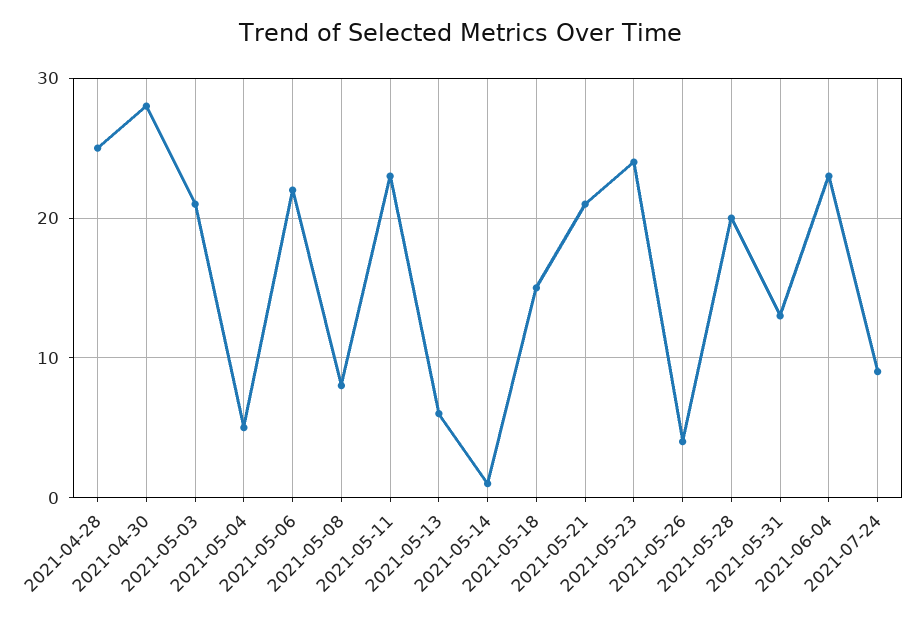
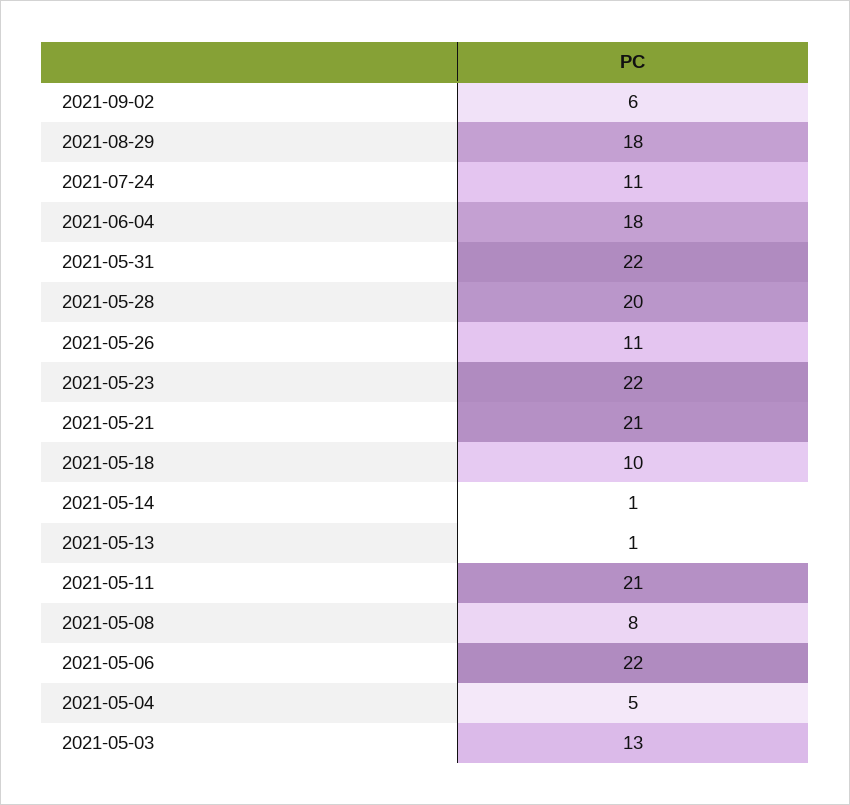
2021-04-28: 25 -> none
2021-04-30: 28 -> none
2021-05-03: 21 -> 13
2021-05-11: 23 -> 21
2021-05-13: 6 -> 1
2021-05-18: 15 -> 10
2021-05-23: 24 -> 22
2021-05-26: 4 -> 11
2021-05-31: 13 -> 22
2021-06-04: 23 -> 18
2021-07-24: 9 -> 11
2021-09-02: none -> 6
2021-08-29: none -> 18

